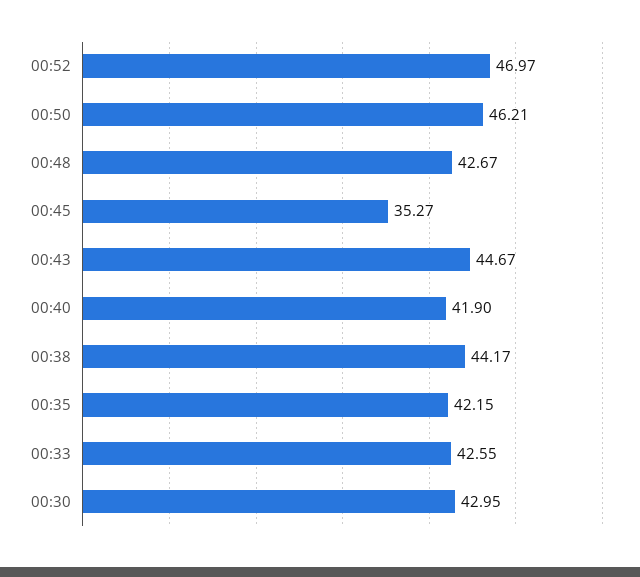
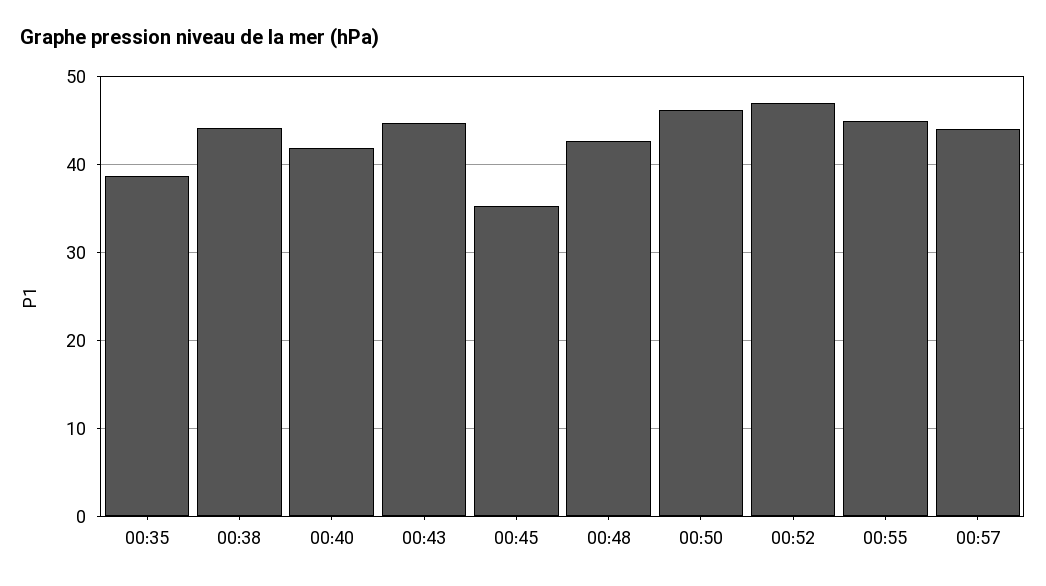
00:35: 42.15 -> 39
00:33: 42.55 -> none
00:30: 42.95 -> none
00:55: none -> 45
00:57: none -> 44

